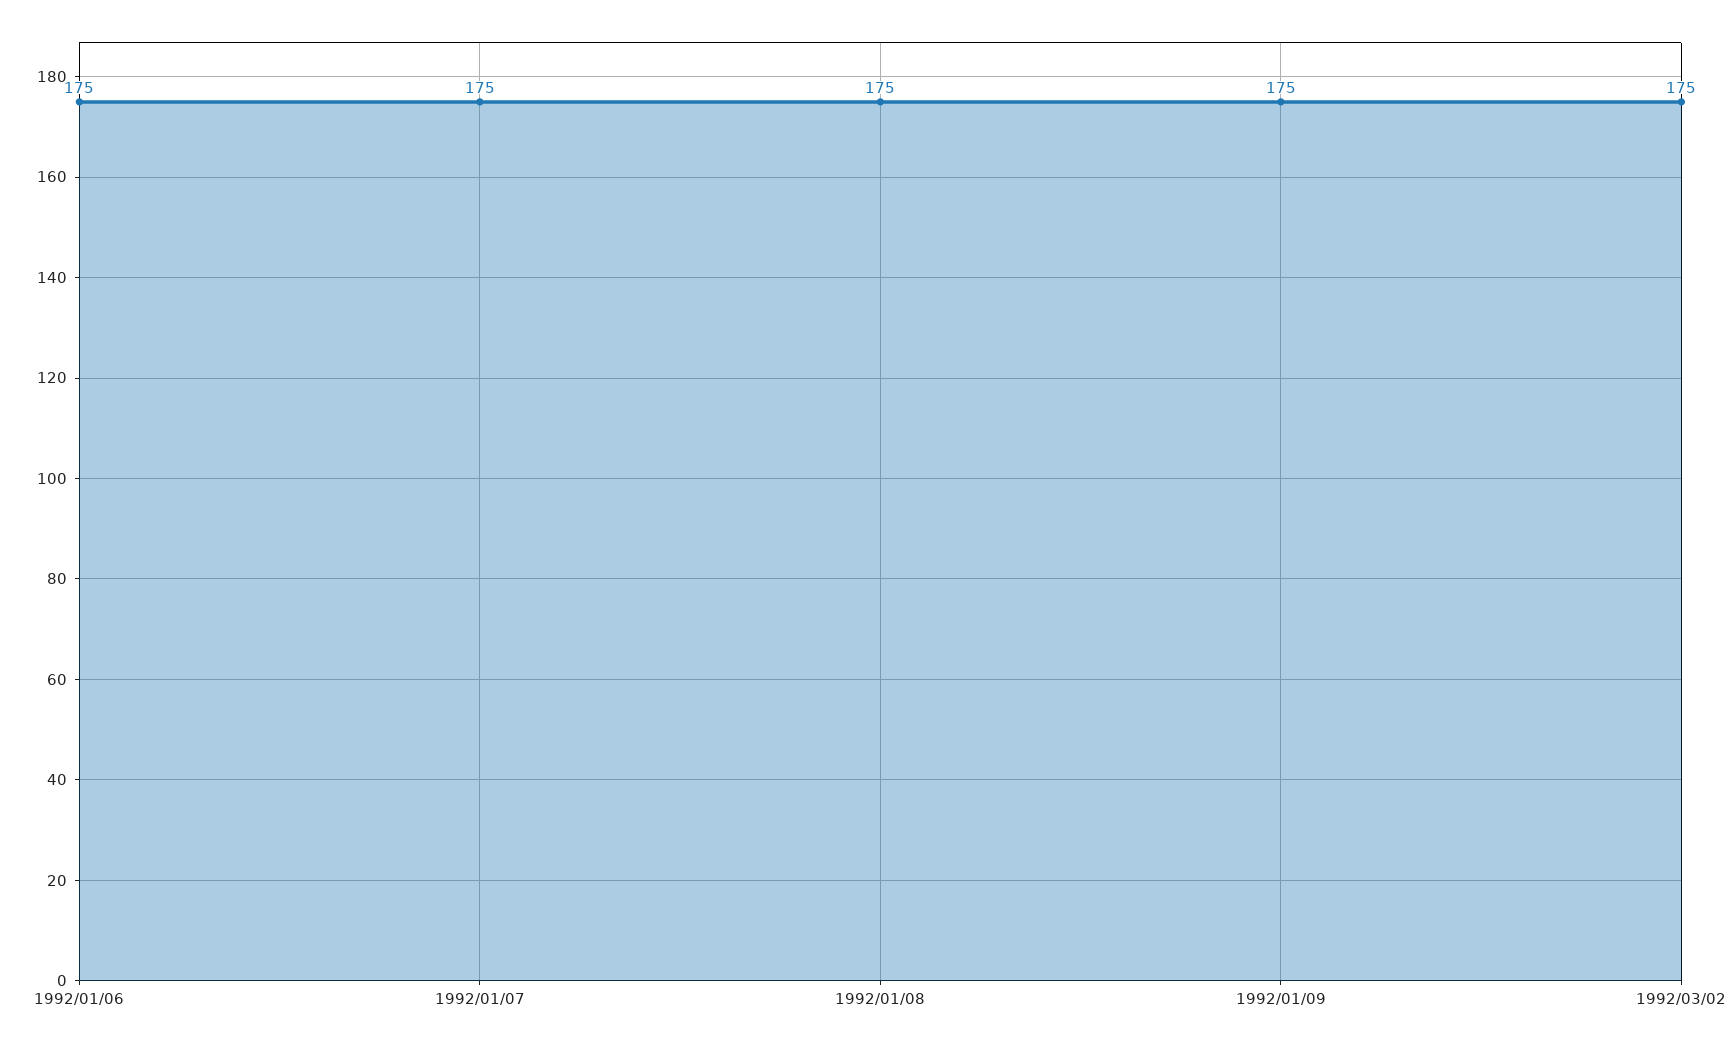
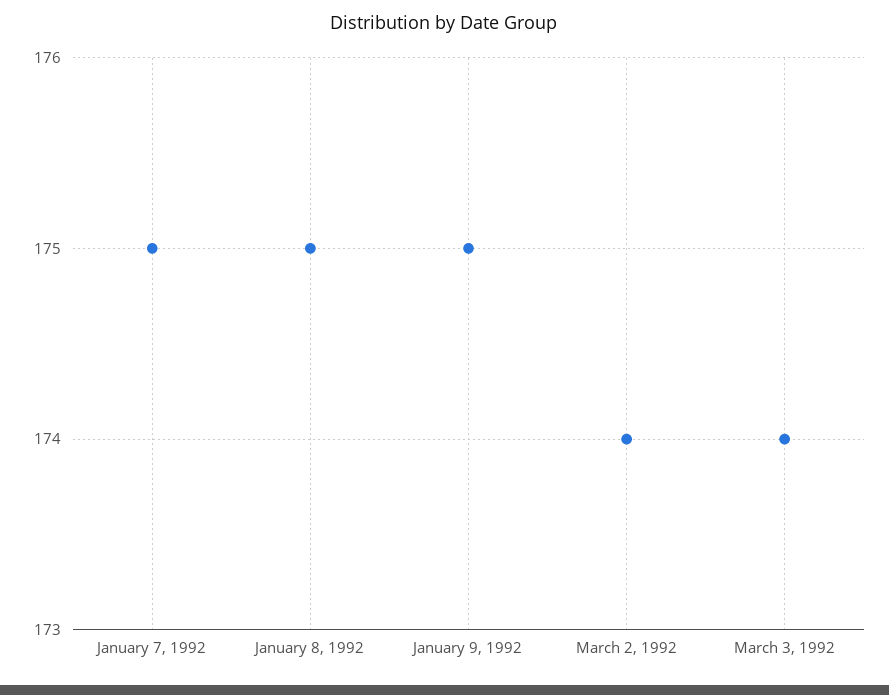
1992/01/06: 175 -> none
1992/03/02: 175 -> 174
March 3, 1992: none -> 174

